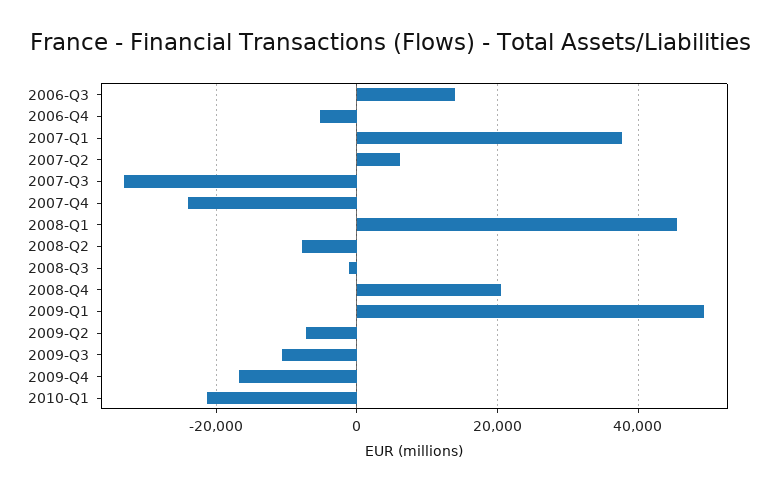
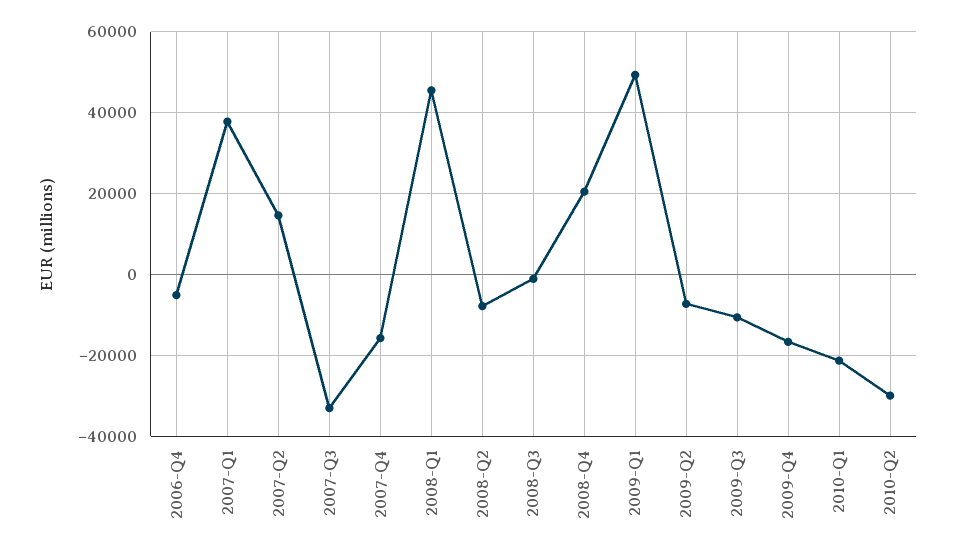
2006-Q3: 14000 -> none
2007-Q2: 6000 -> 14000
2007-Q4: -24000 -> -16000
2010-Q2: none -> -30000

